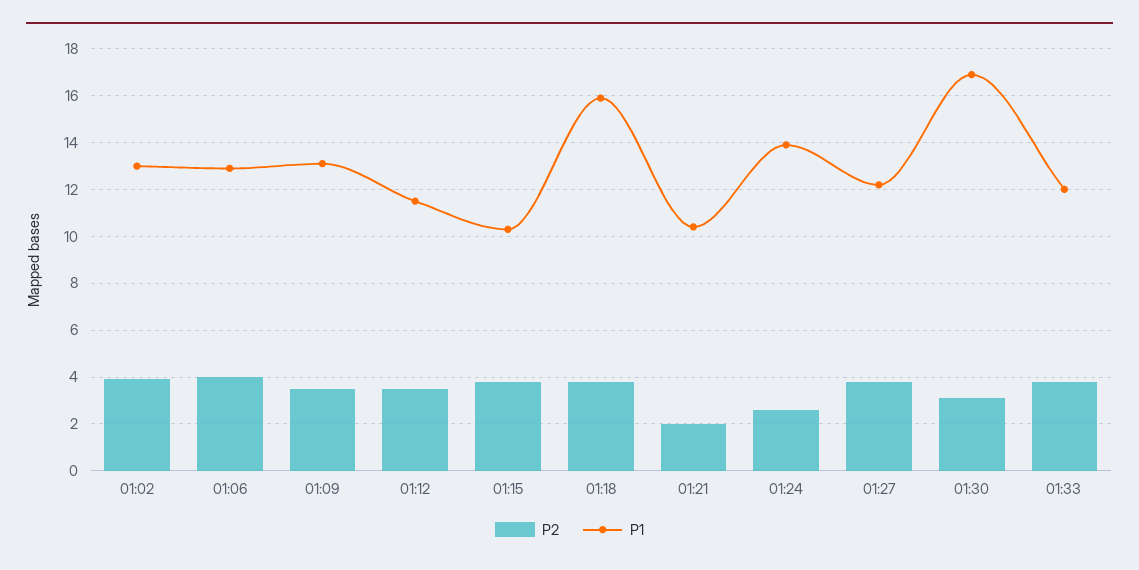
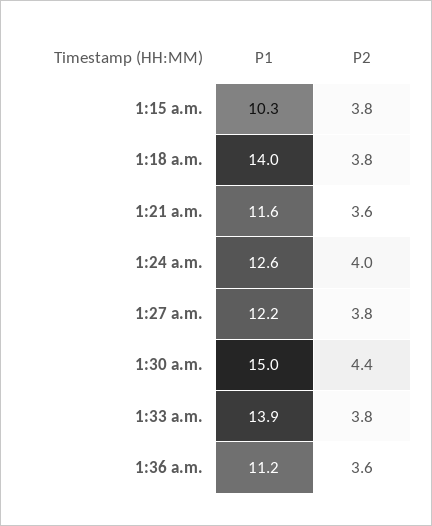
P2, 01:02: 4 -> none
P1, 01:02: 13 -> none
P2, 01:06: 4 -> none
P1, 01:06: 13 -> none
P2, 01:09: 3.5 -> none
P1, 01:09: 13 -> none
P2, 01:12: 3.5 -> none
P1, 01:12: 11.5 -> none
P1, 01:18: 16 -> 14
P2, 01:21: 2 -> 3.6
P1, 01:21: 10.5 -> 11.6
P2, 01:24: 2.5 -> 4
P1, 01:24: 14 -> 12.6
P2, 01:30: 3 -> 4.4
P1, 01:30: 17 -> 15
P1, 01:33: 12 -> 13.9
P1, 1:36 a.m.: none -> 11.2
P2, 1:36 a.m.: none -> 3.6

